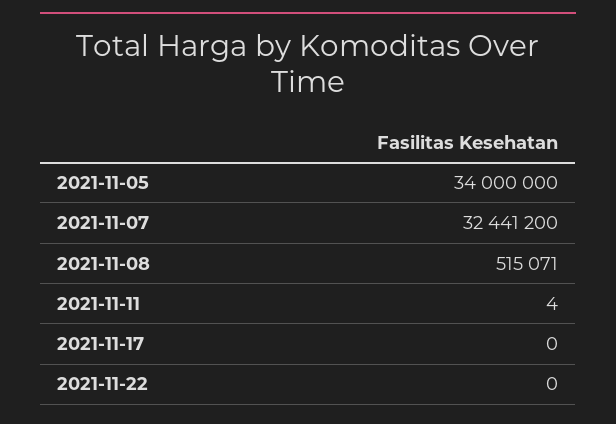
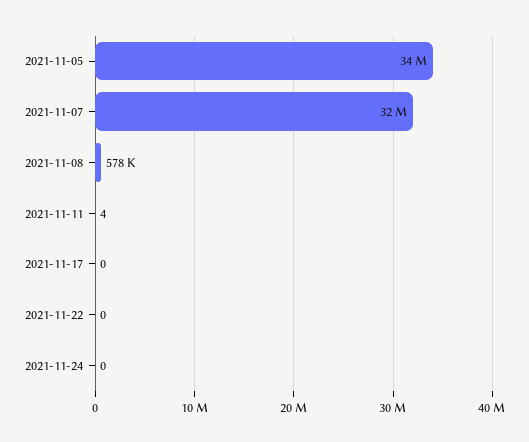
2021-11-08: 515071 -> 578000
2021-11-24: none -> 0

